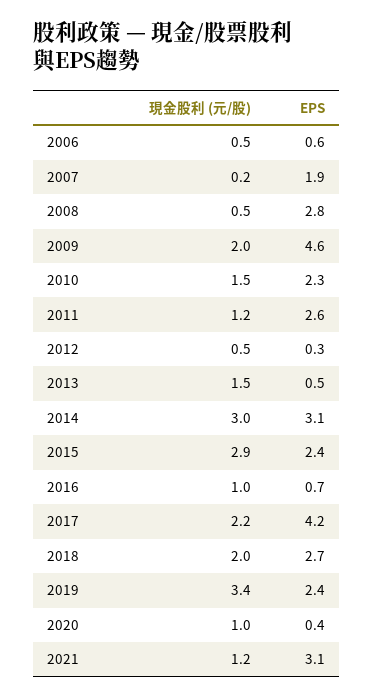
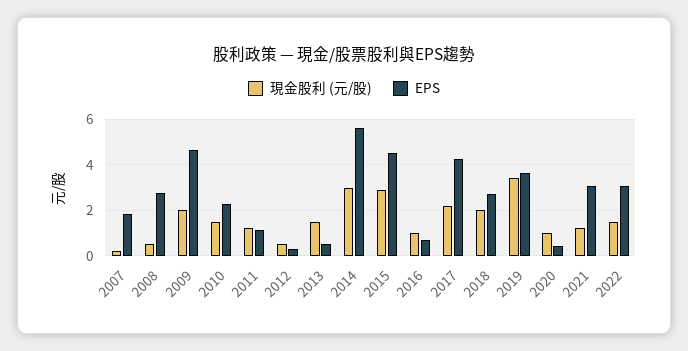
現金股利 (元/股), 2006: 0.5 -> none
EPS, 2006: 0.6 -> none
EPS, 2011: 2.6 -> 1
EPS, 2014: 3.1 -> 5.5
EPS, 2015: 2.4 -> 4.5
EPS, 2019: 2.4 -> 3.5
現金股利 (元/股), 2022: none -> 1.5
EPS, 2022: none -> 3

